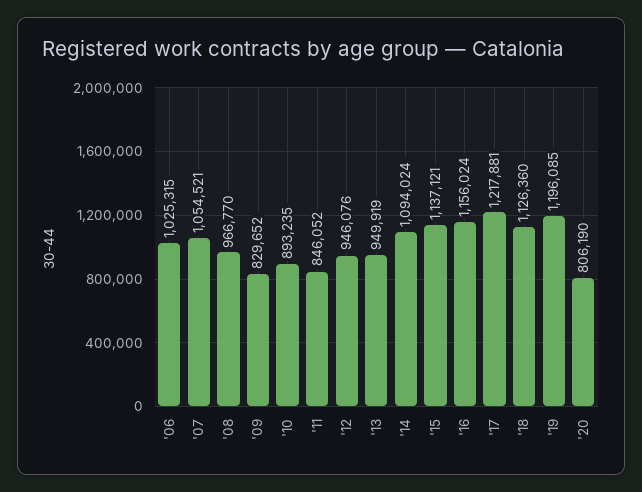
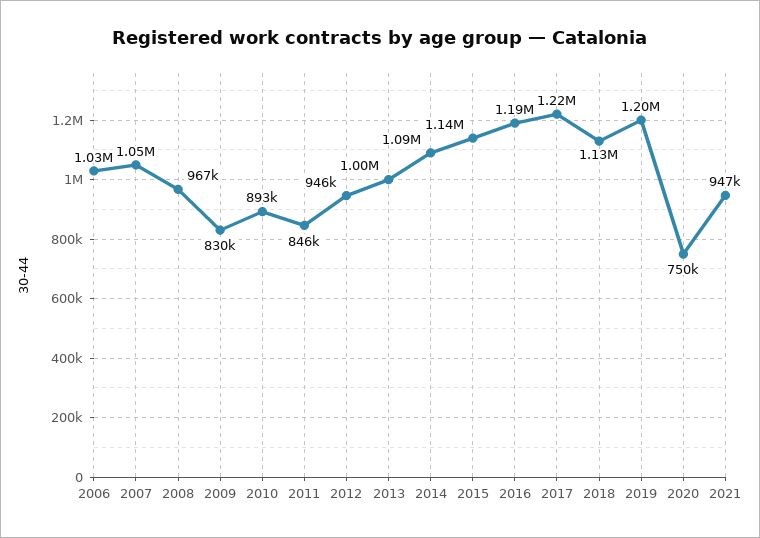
'13: 949919 -> 1000000
'16: 1156024 -> 1190000
'20: 806190 -> 750000
2021: none -> 947000

